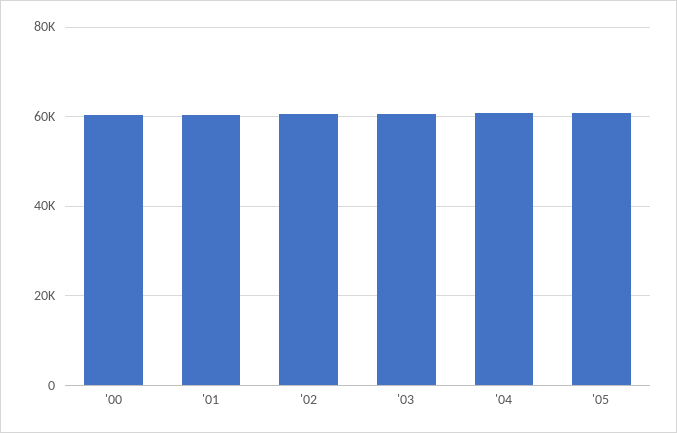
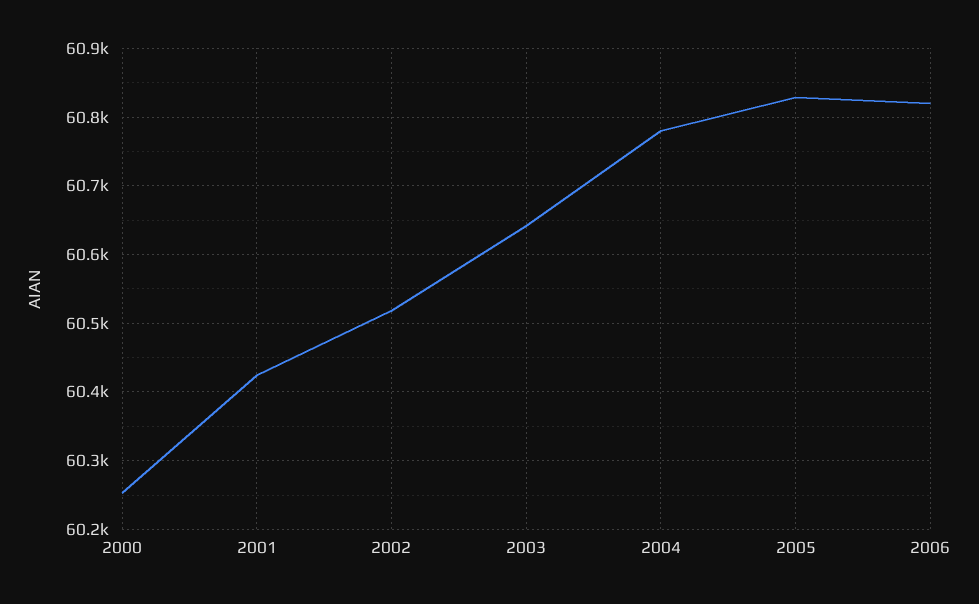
2006: none -> 60820

